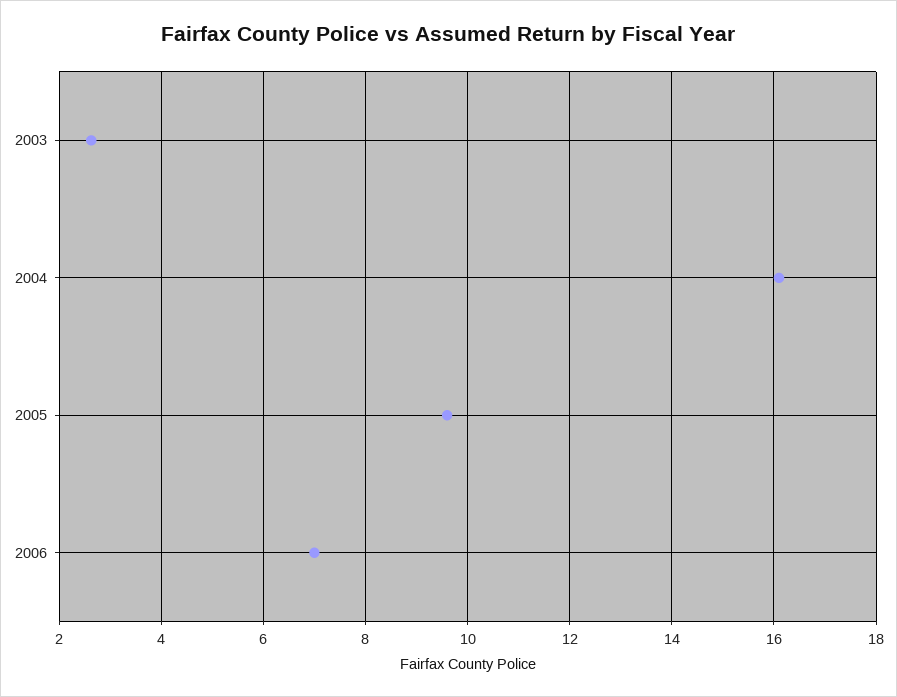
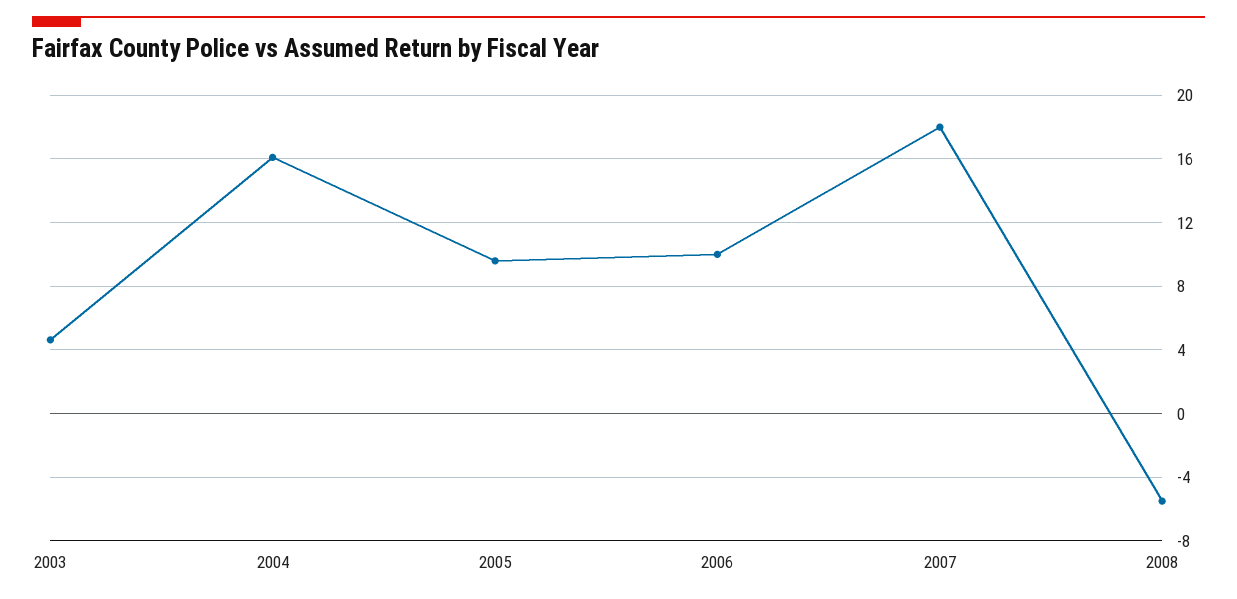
2003: 2.6 -> 4.5
2006: 7 -> 10
2007: none -> 18
2008: none -> -5.5

